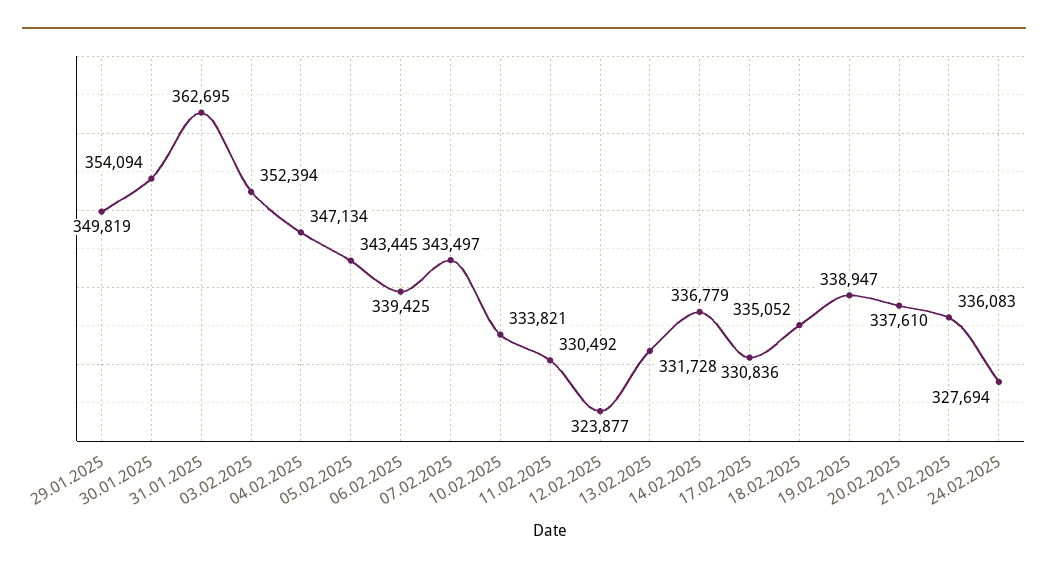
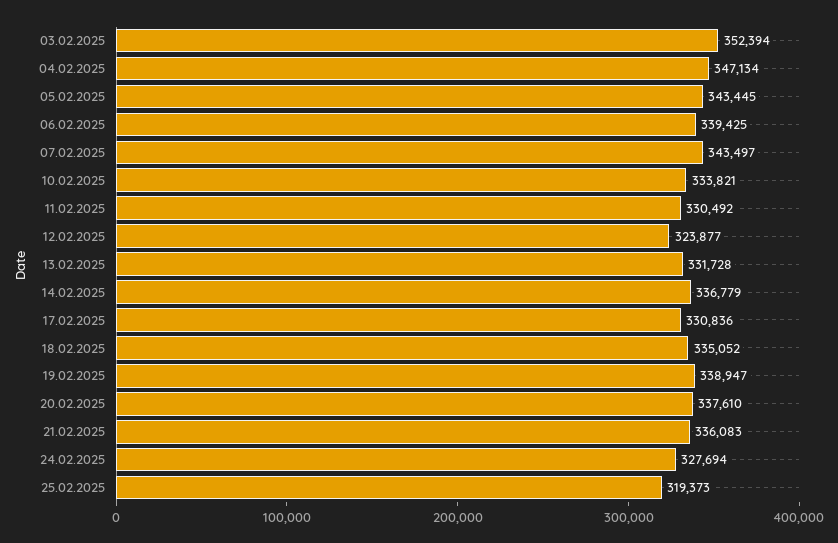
29.01.2025: 349819 -> none
30.01.2025: 354094 -> none
31.01.2025: 362695 -> none
25.02.2025: none -> 319373

